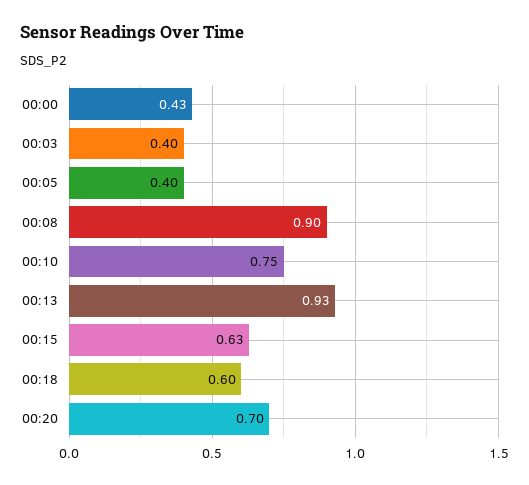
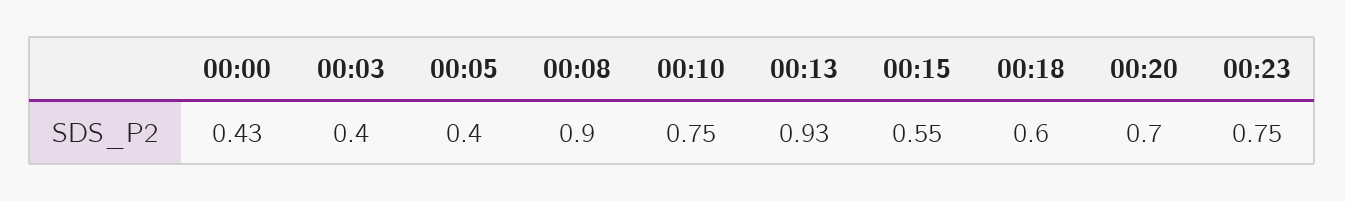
00:15: 0.63 -> 0.55
00:23: none -> 0.75

